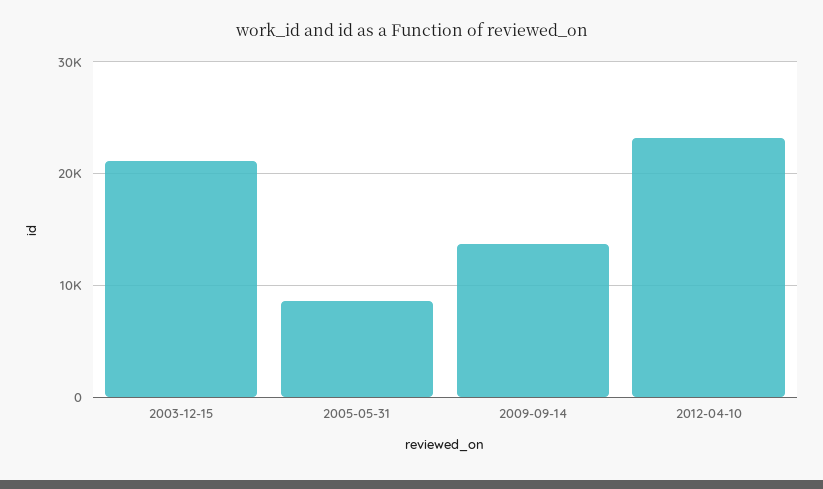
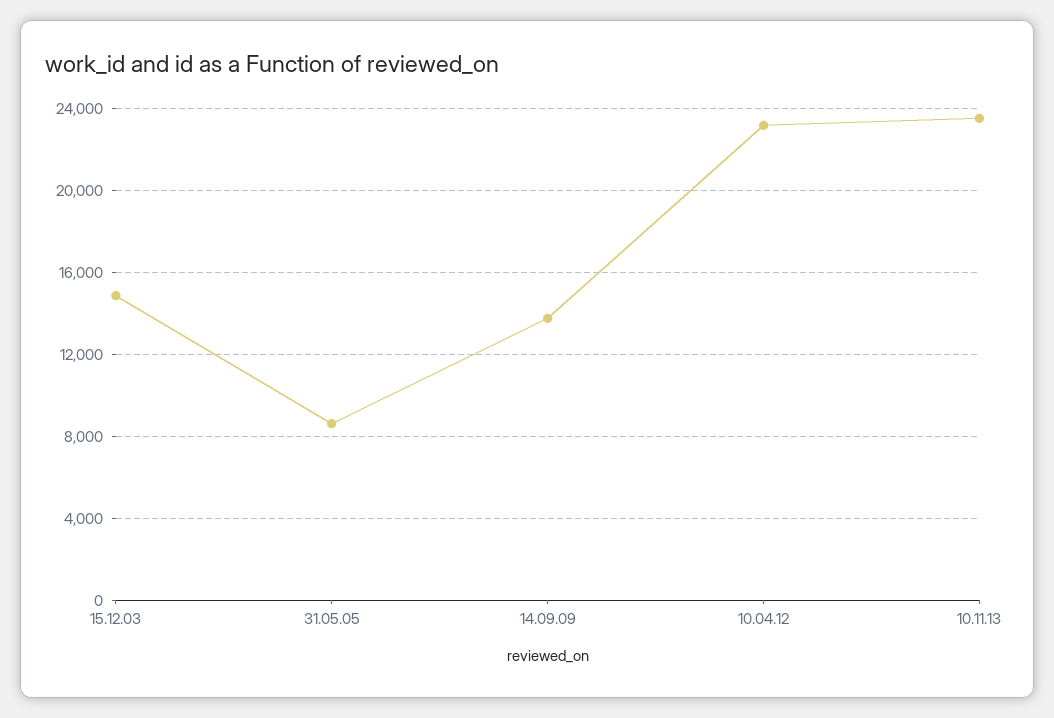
2003-12-15: 21000 -> 15000
10.11.13: none -> 23500

